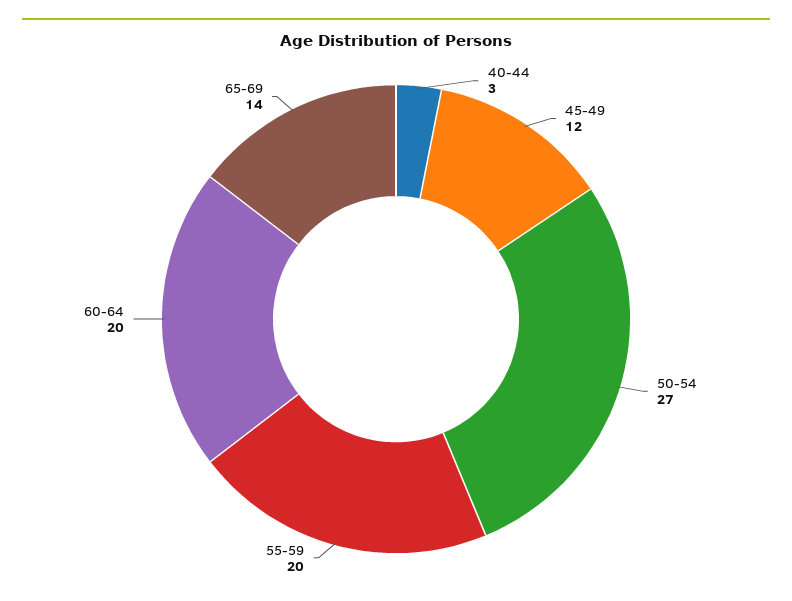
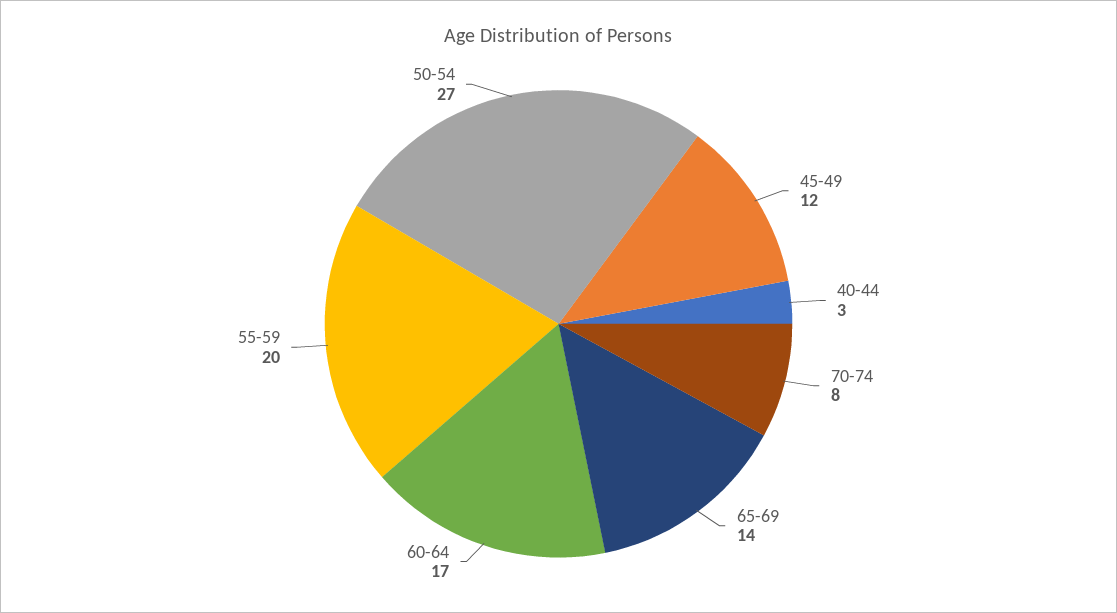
60-64: 20 -> 17
70-74: none -> 8

